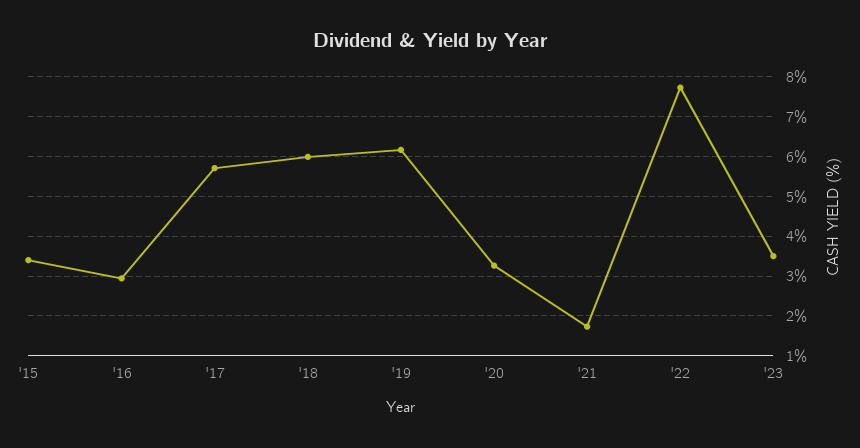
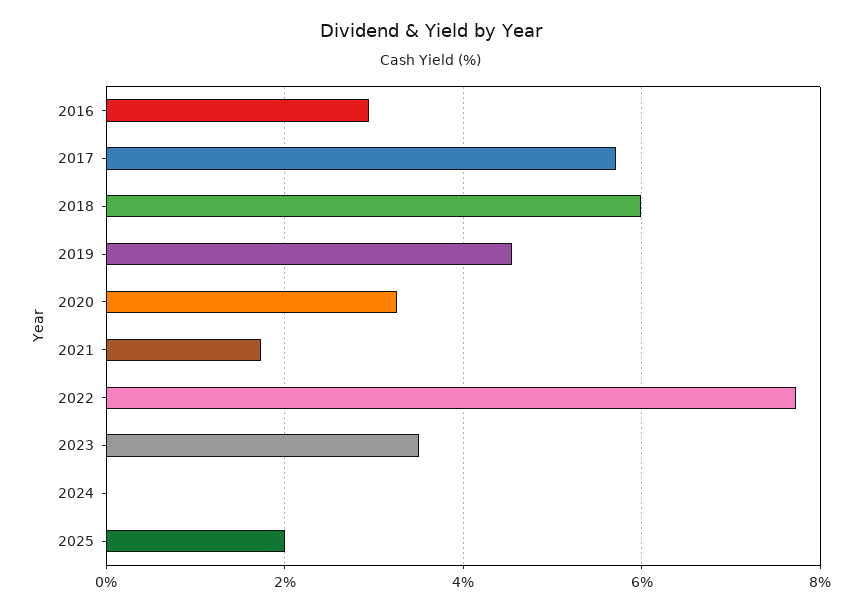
'15: 3.4 -> none
'19: 6.2 -> 4.6
2024: none -> 0
2025: none -> 2

